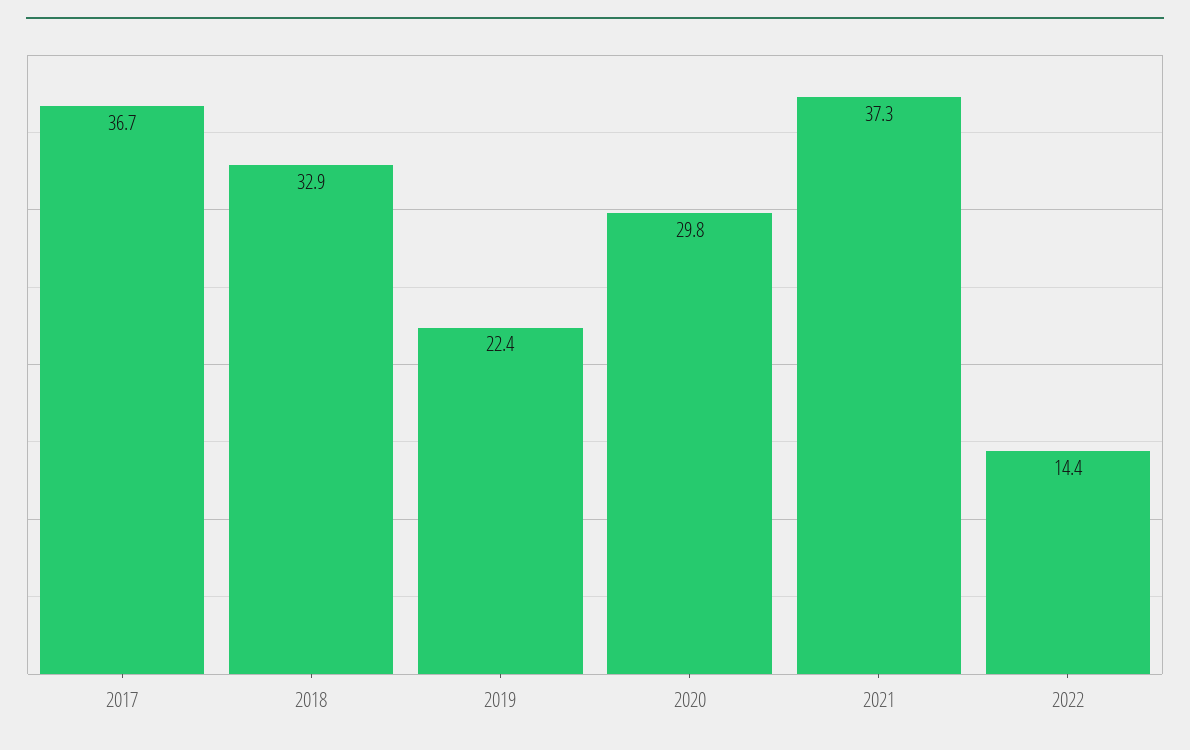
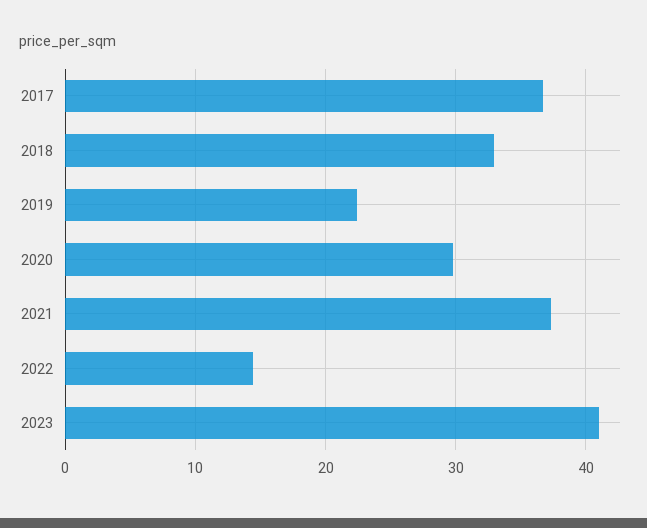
2023: none -> 41

